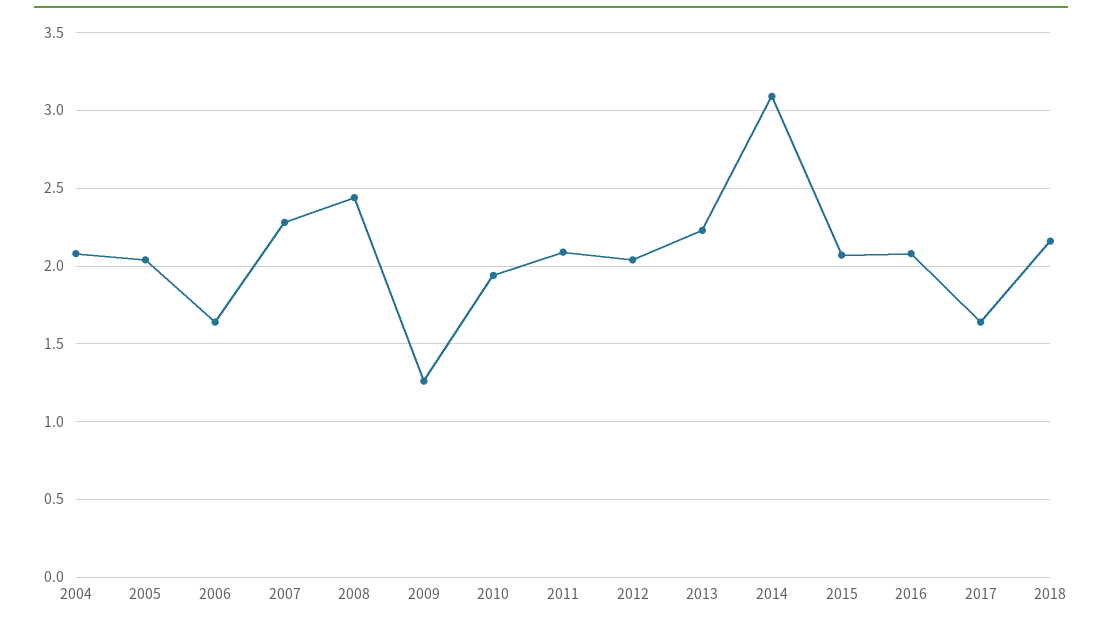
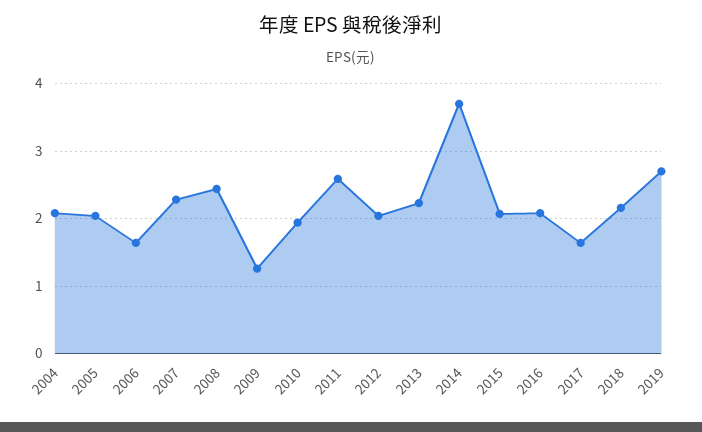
2011: 2.1 -> 2.6
2014: 3.1 -> 3.7
2019: none -> 2.7

